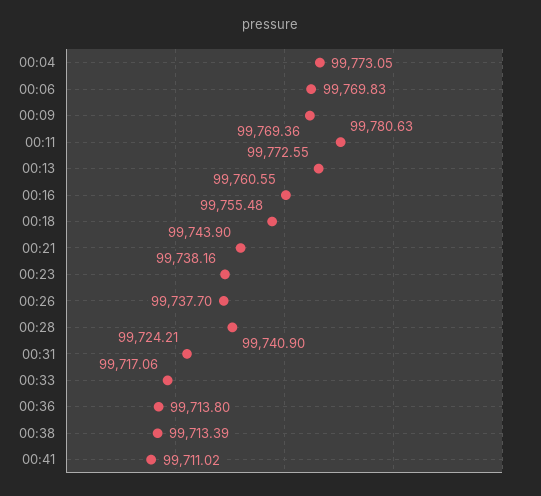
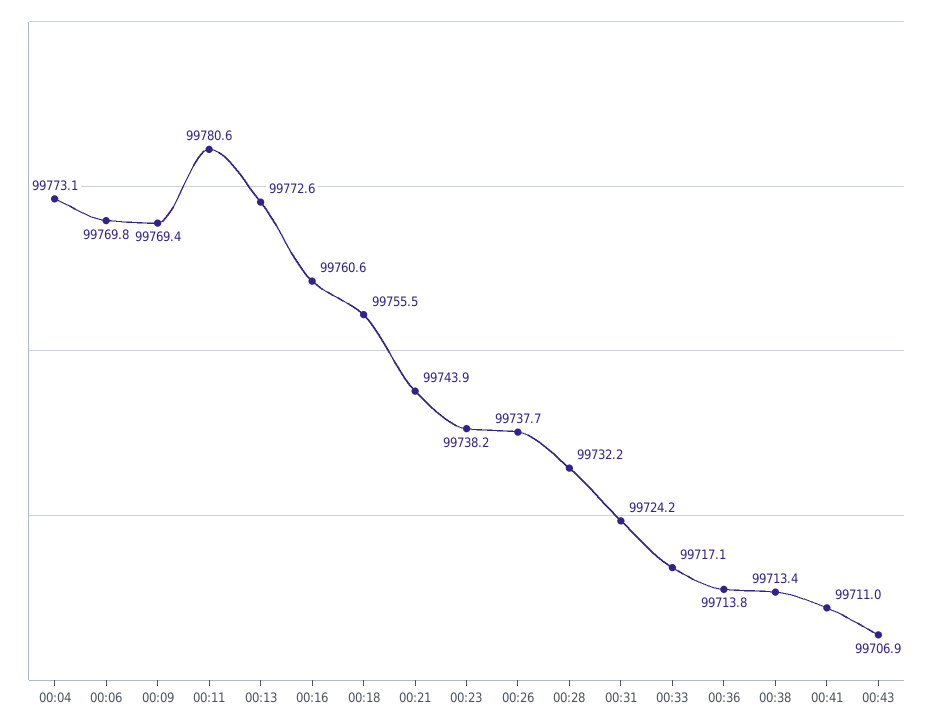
00:28: 99740.9 -> 99732.2
00:43: none -> 99706.9

